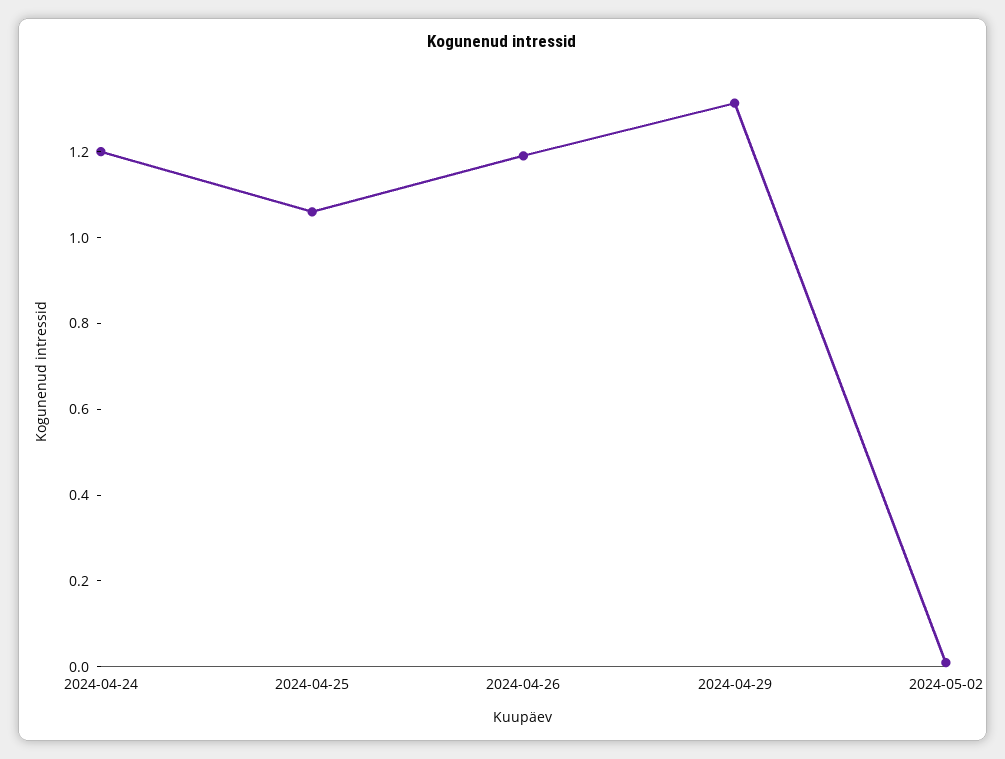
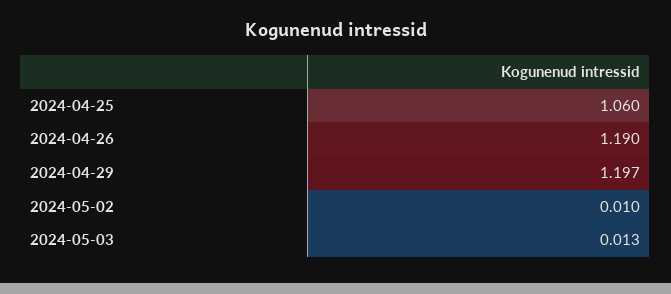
2024-04-24: 1.2 -> none
2024-04-29: 1.3 -> 1.197
2024-05-03: none -> 0.013

